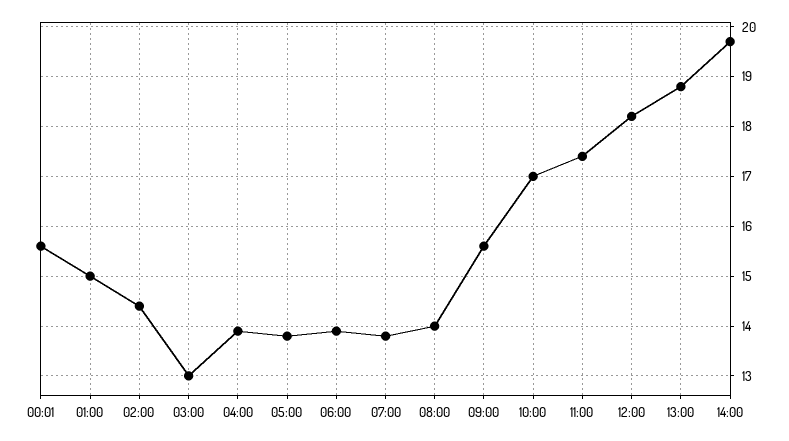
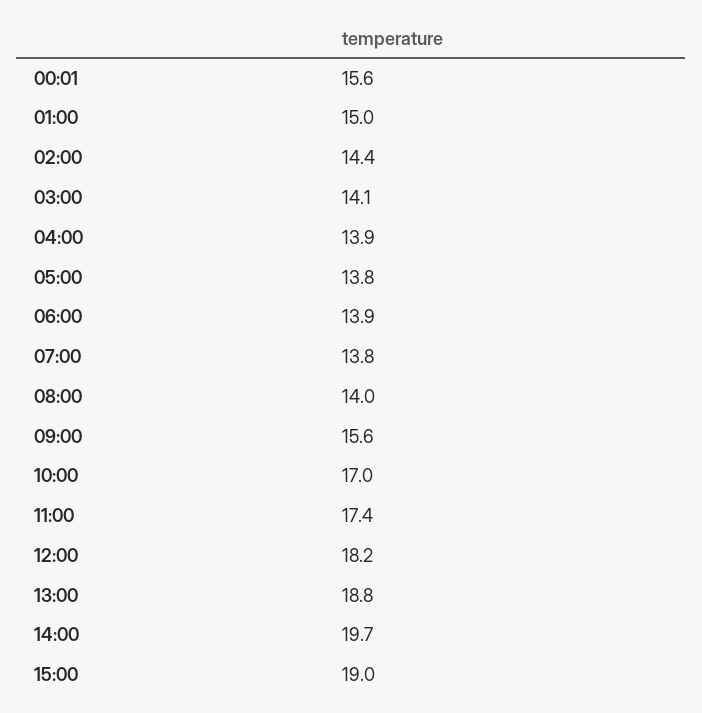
03:00: 13 -> 14.1
15:00: none -> 19

